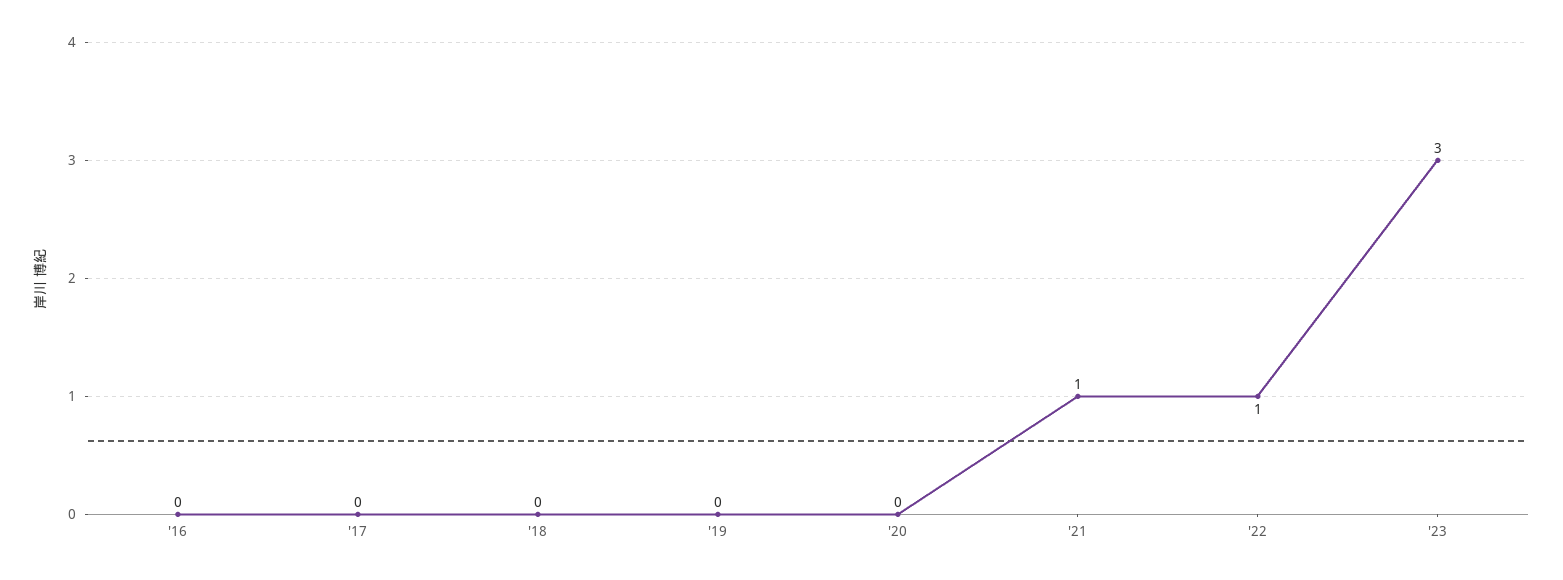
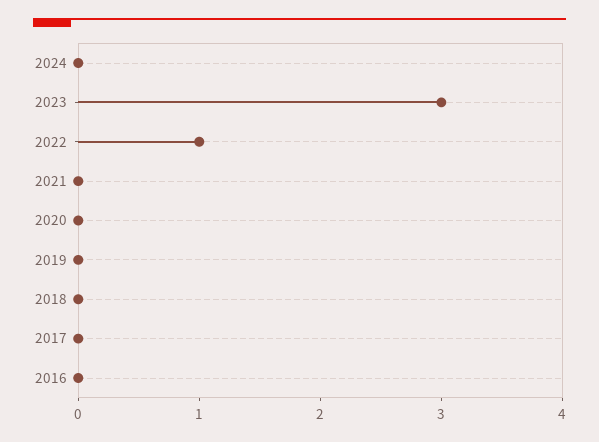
'21: 1 -> 0
2024: none -> 0

